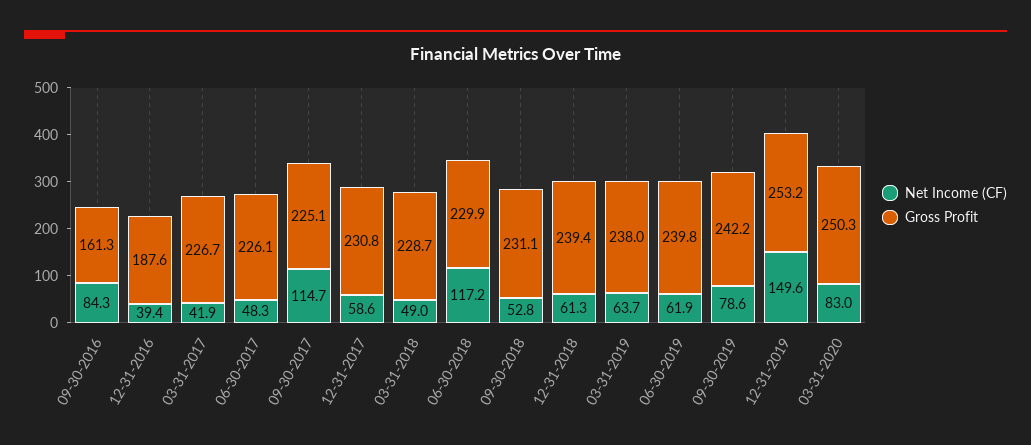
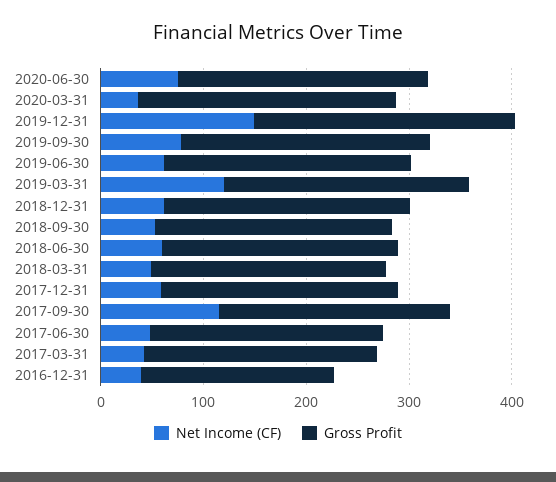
Net Income (CF), 09-30-2016: 84.3 -> none
Gross Profit, 09-30-2016: 161.3 -> none
Net Income (CF), 06-30-2018: 117.2 -> 60
Net Income (CF), 03-31-2019: 63.7 -> 120
Net Income (CF), 03-31-2020: 83 -> 40
Net Income (CF), 2020-06-30: none -> 80
Gross Profit, 2020-06-30: none -> 240

